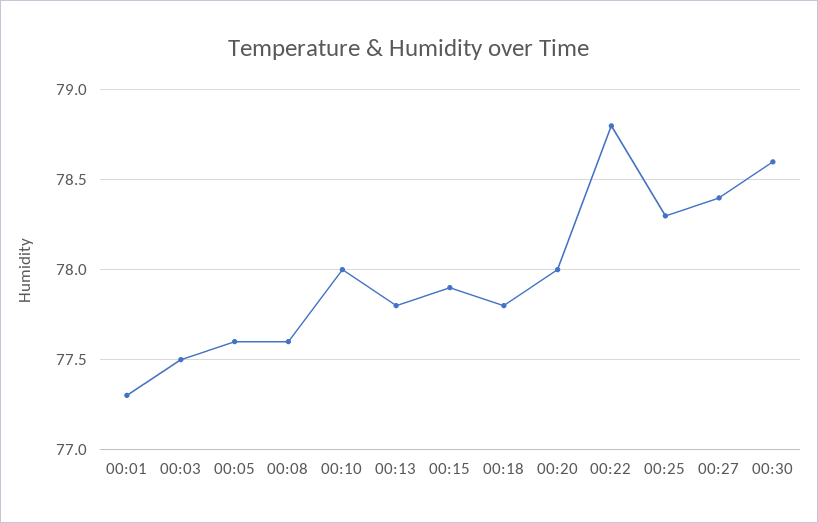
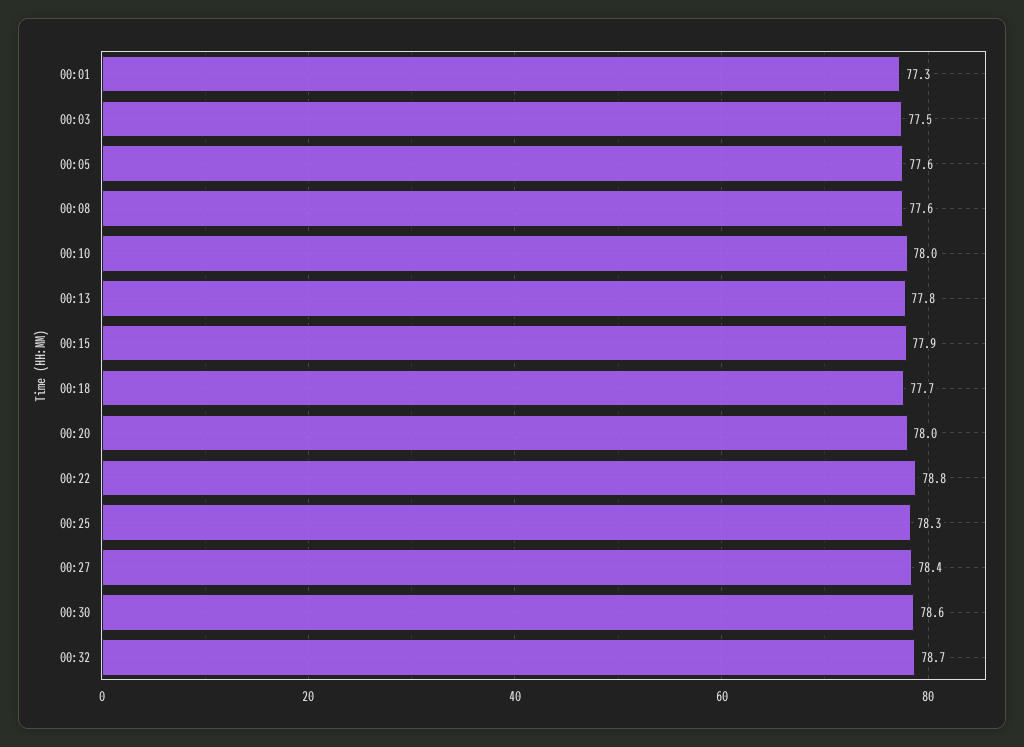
00:18: 77.8 -> 77.7
00:32: none -> 78.7

